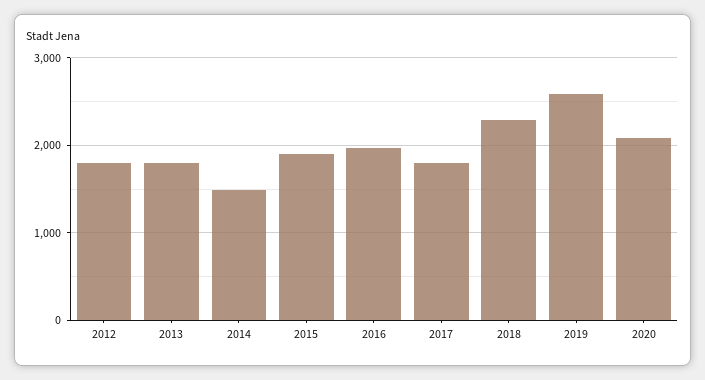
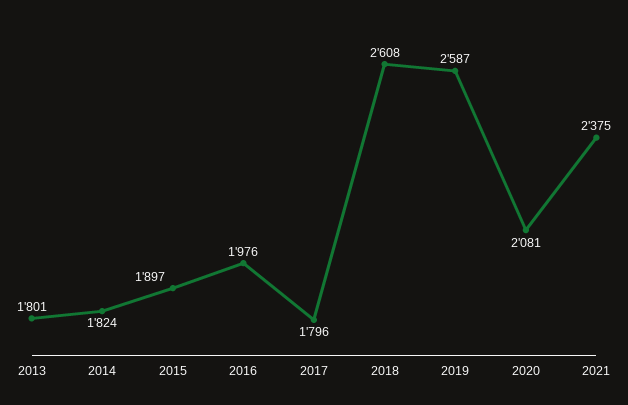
2012: 1800 -> none
2014: 1500 -> 1824
2018: 2300 -> 2608
2021: none -> 2375

